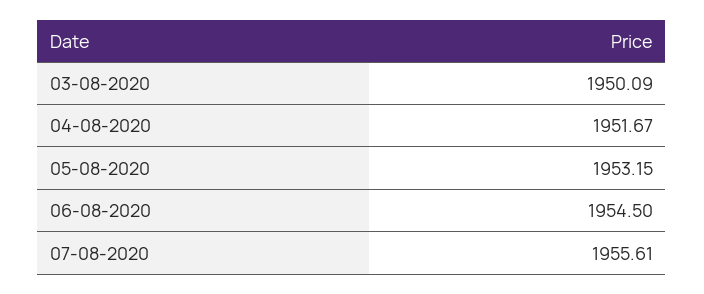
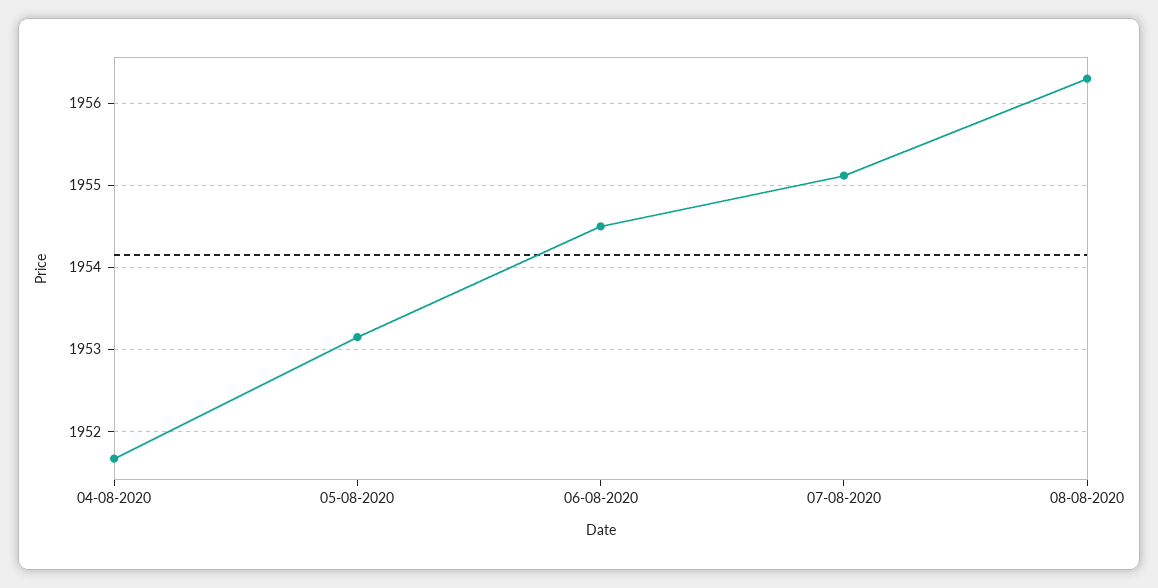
03-08-2020: 1950.09 -> none
07-08-2020: 1955.61 -> 1955.1
08-08-2020: none -> 1956.3

